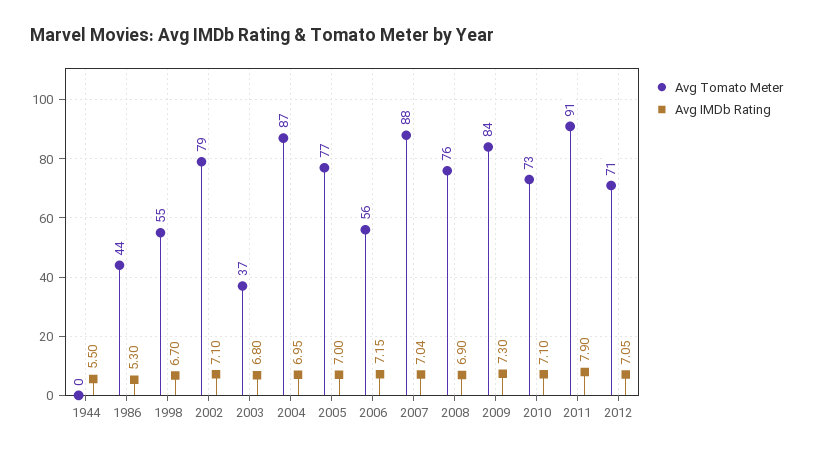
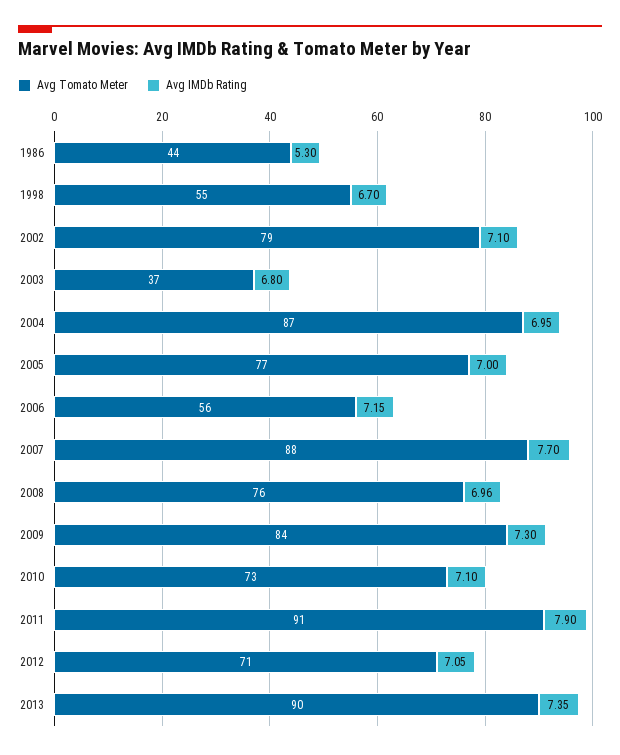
Avg Tomato Meter, 1944: 0 -> none
Avg IMDb Rating, 1944: 5.5 -> none
Avg IMDb Rating, 2007: 7.04 -> 7.7
Avg IMDb Rating, 2008: 6.9 -> 6.96
Avg Tomato Meter, 2013: none -> 90
Avg IMDb Rating, 2013: none -> 7.35

